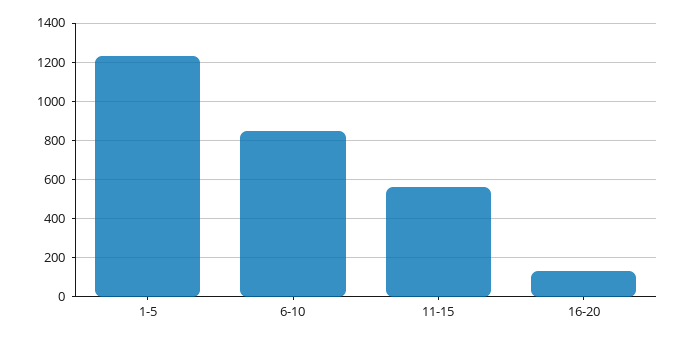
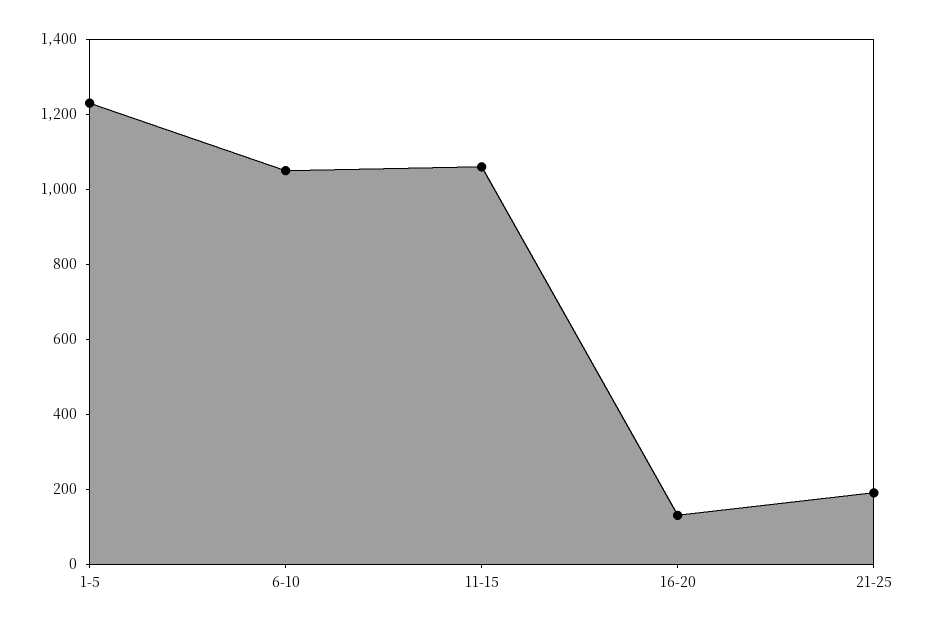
6-10: 850 -> 1050
11-15: 550 -> 1050
21-25: none -> 200

